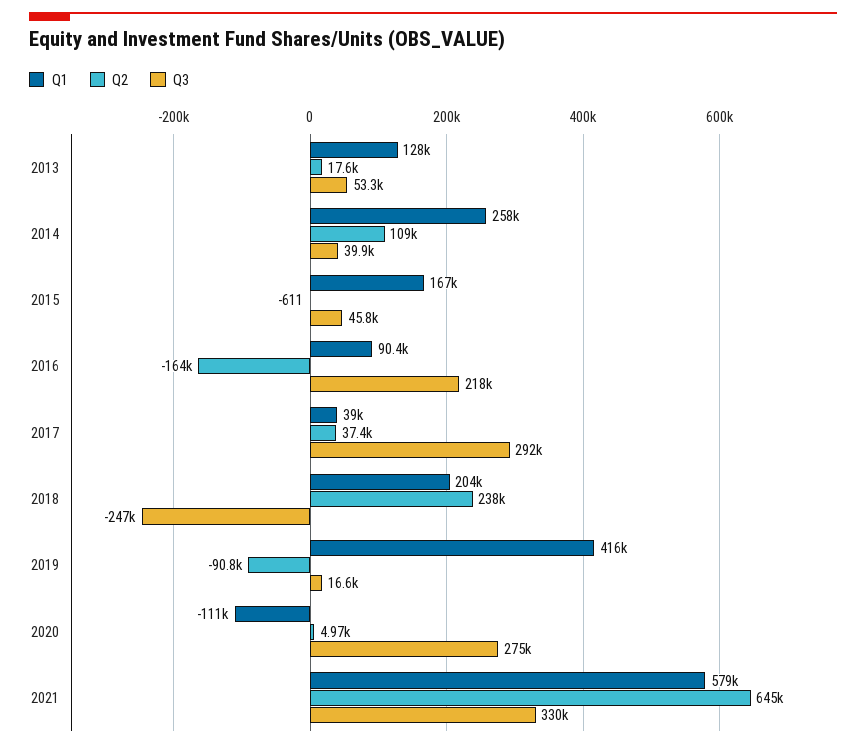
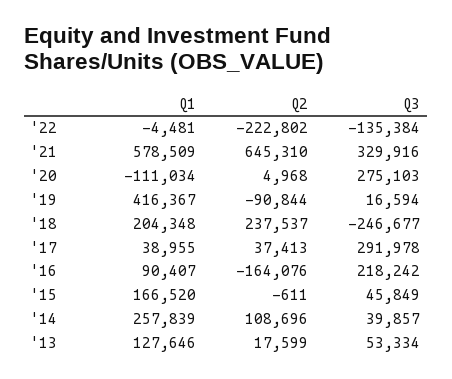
Q1, '22: none -> -4481
Q2, '22: none -> -222802
Q3, '22: none -> -135384

